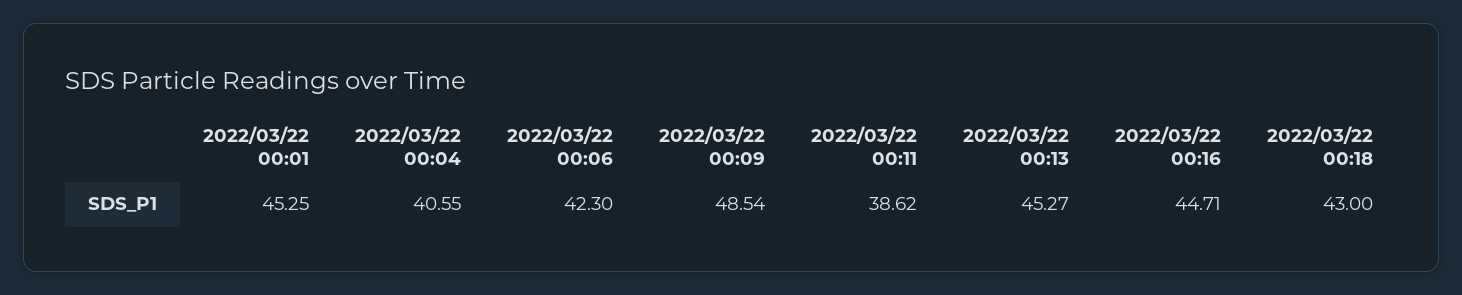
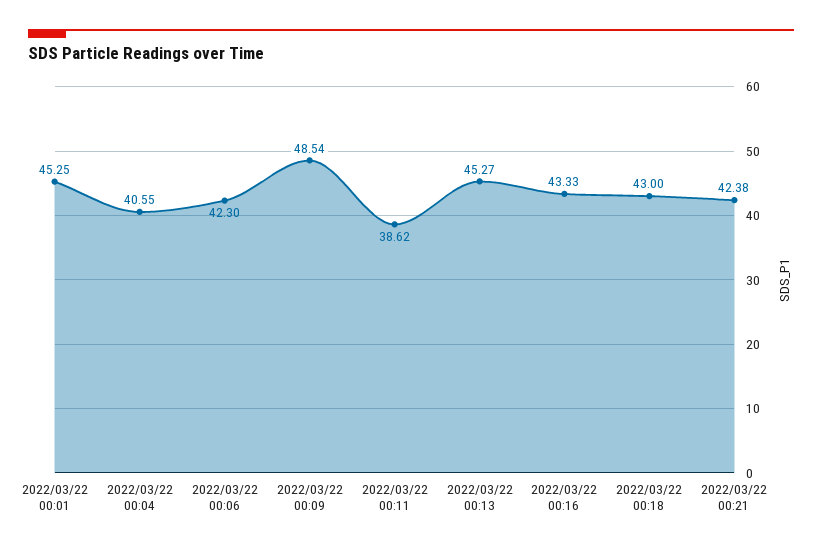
2022/03/22 00:16: 44.71 -> 43.33
2022/03/22 00:21: none -> 42.38

